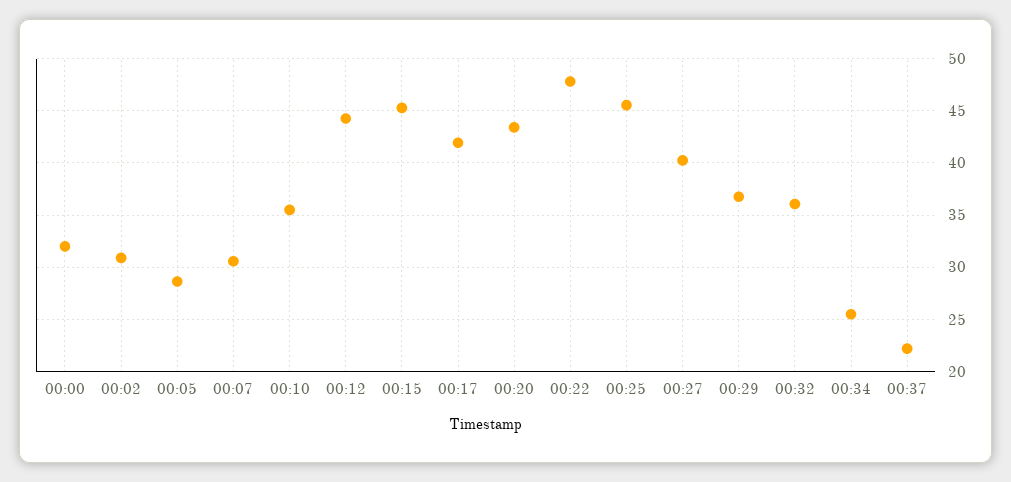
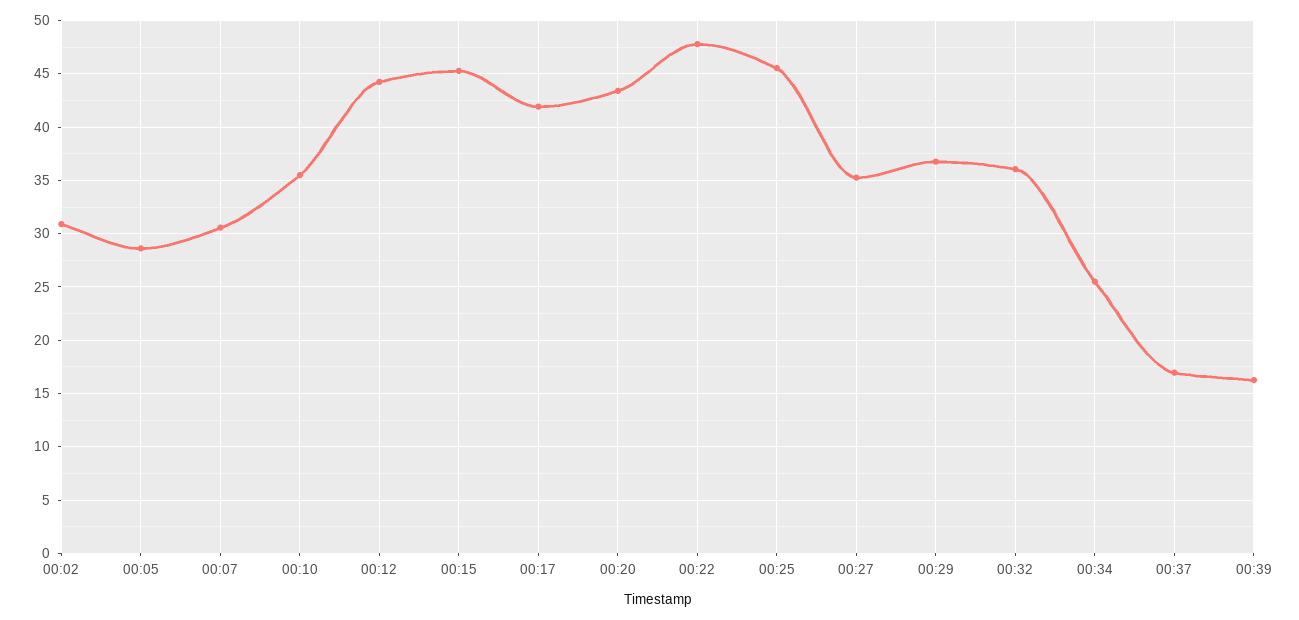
00:00: 32 -> none
00:27: 40 -> 35
00:37: 22 -> 17
00:39: none -> 16

